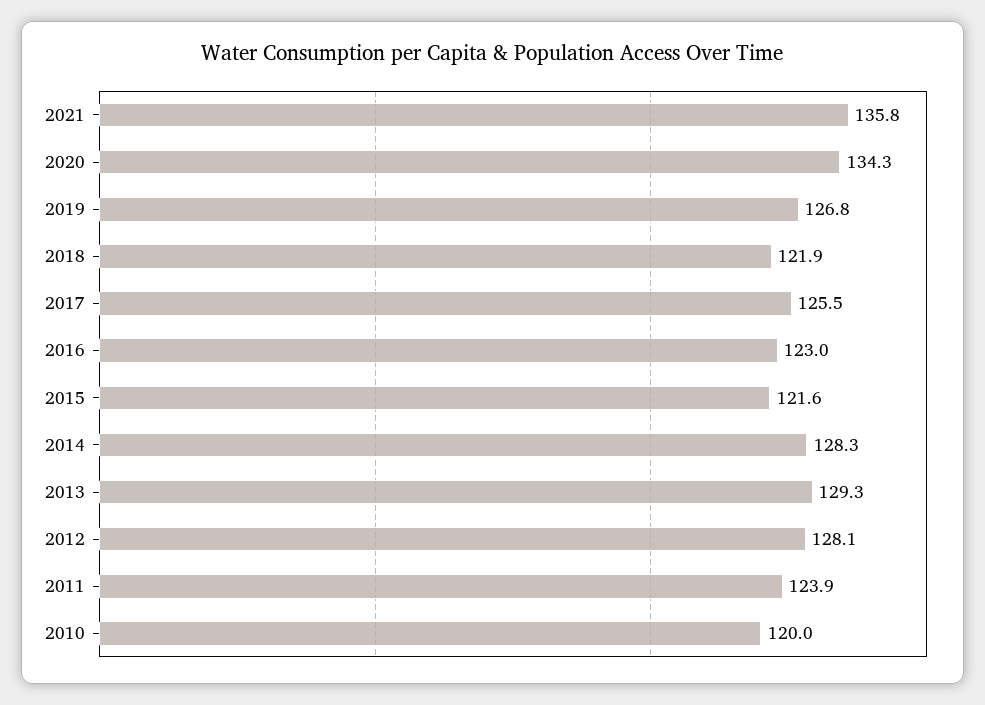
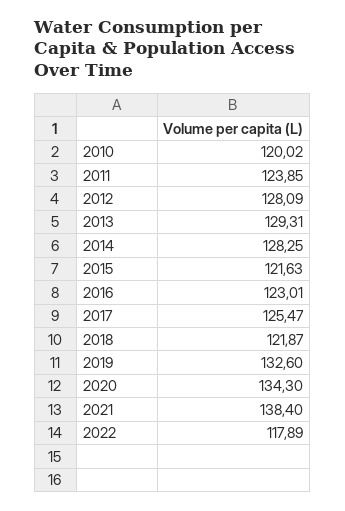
2021: 135.8 -> 138.4
2019: 126.8 -> 132.6
2022: none -> 117.89

